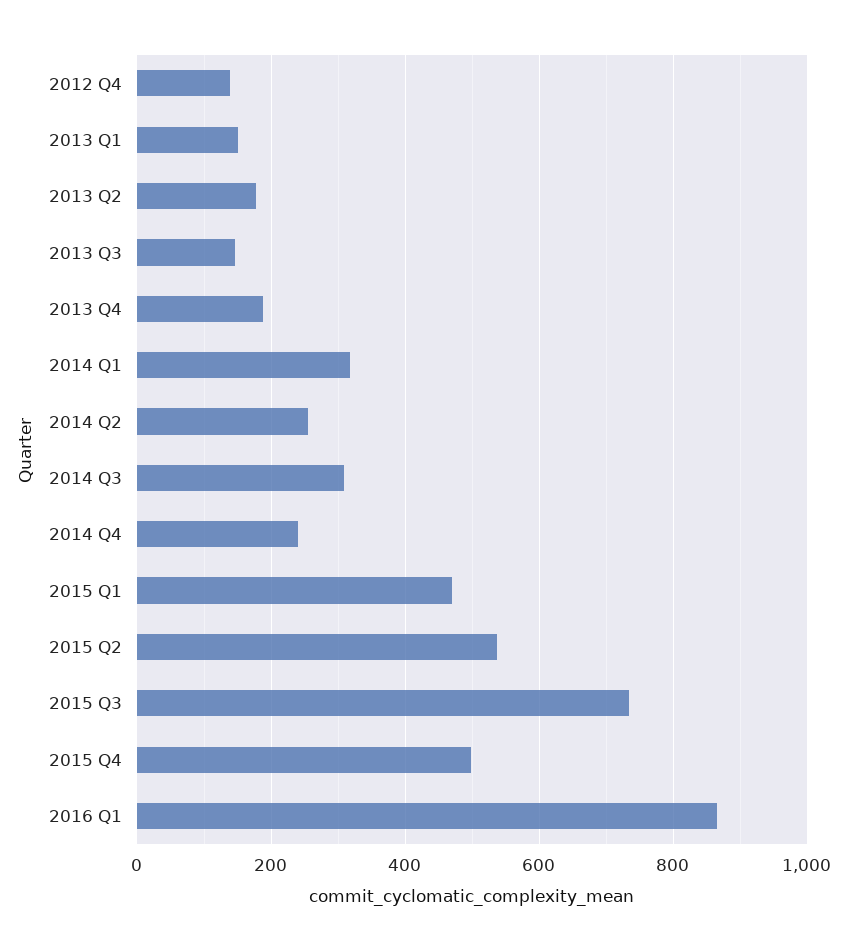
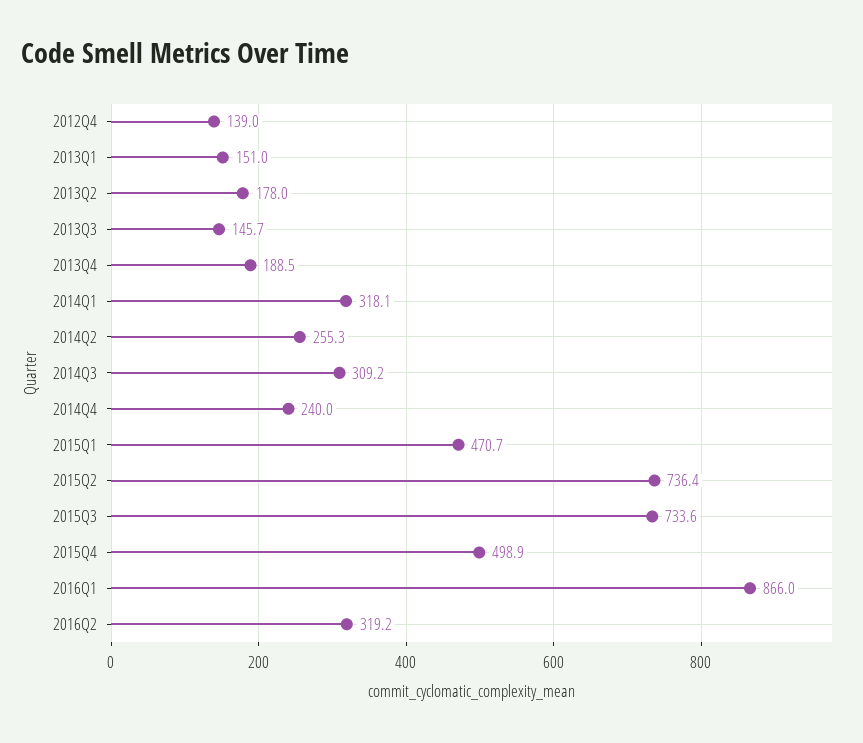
2015 Q2: 540 -> 736.4
2016Q2: none -> 319.2

